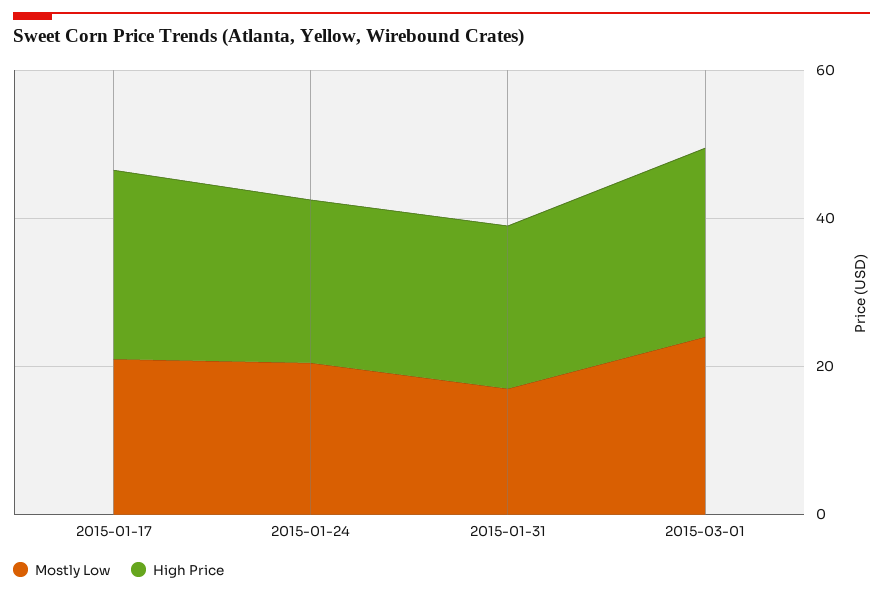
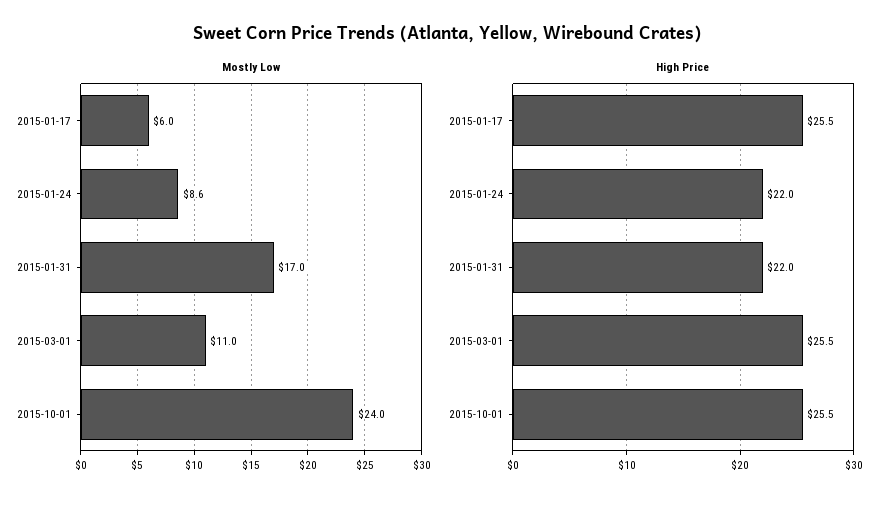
Mostly Low, 2015-01-17: 20 -> 6
Mostly Low, 2015-01-24: 20 -> 8.6
Mostly Low, 2015-03-01: 25 -> 11
Mostly Low, 2015-10-01: none -> 24
High Price, 2015-10-01: none -> 25.5

